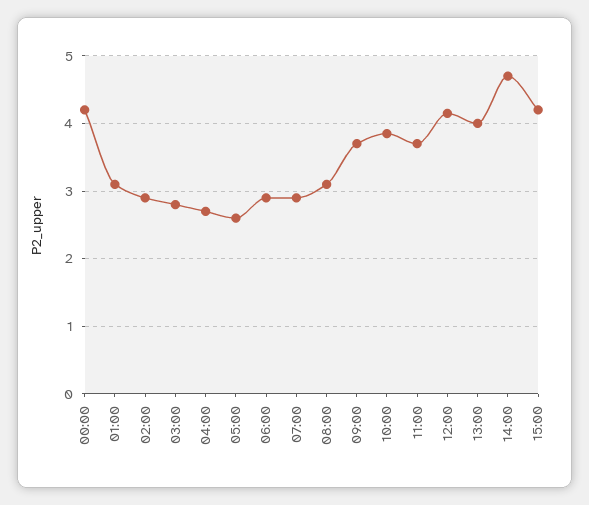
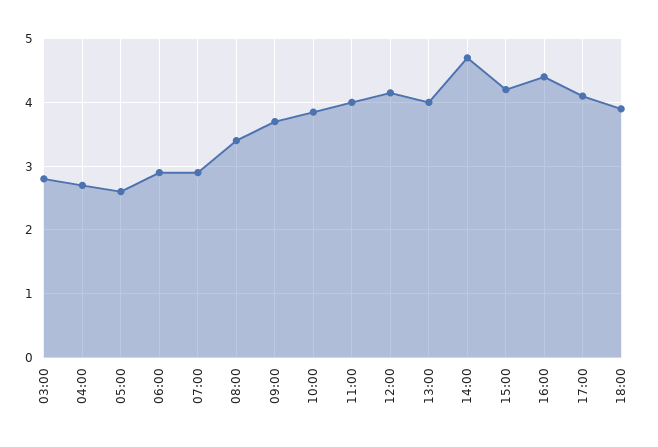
00:00: 4.2 -> none
01:00: 3.1 -> none
02:00: 2.9 -> none
08:00: 3.1 -> 3.4
11:00: 3.7 -> 4
16:00: none -> 4.4
17:00: none -> 4.1
18:00: none -> 3.9

